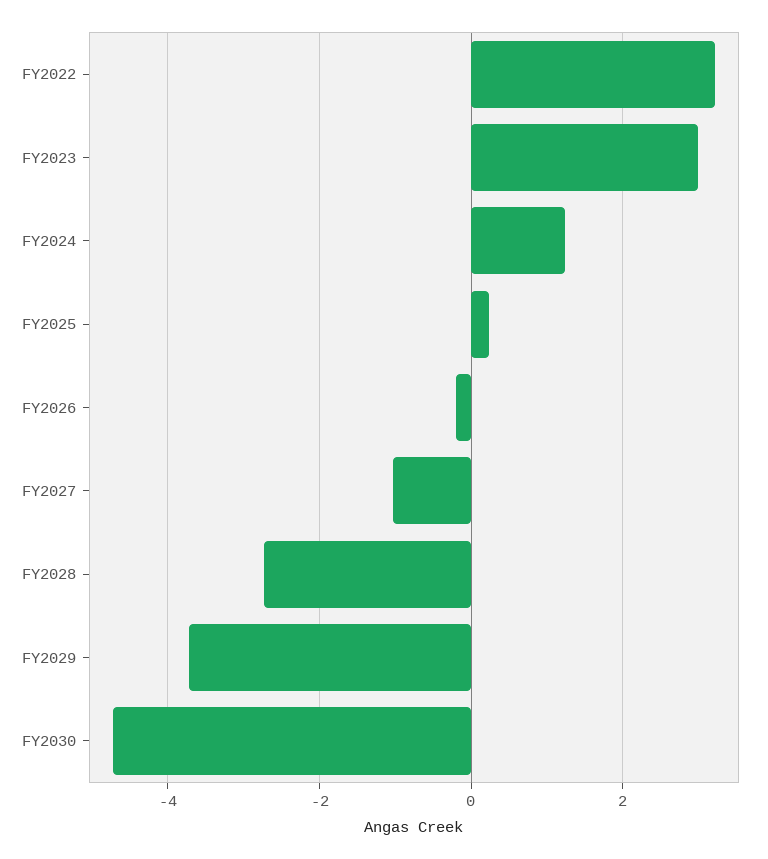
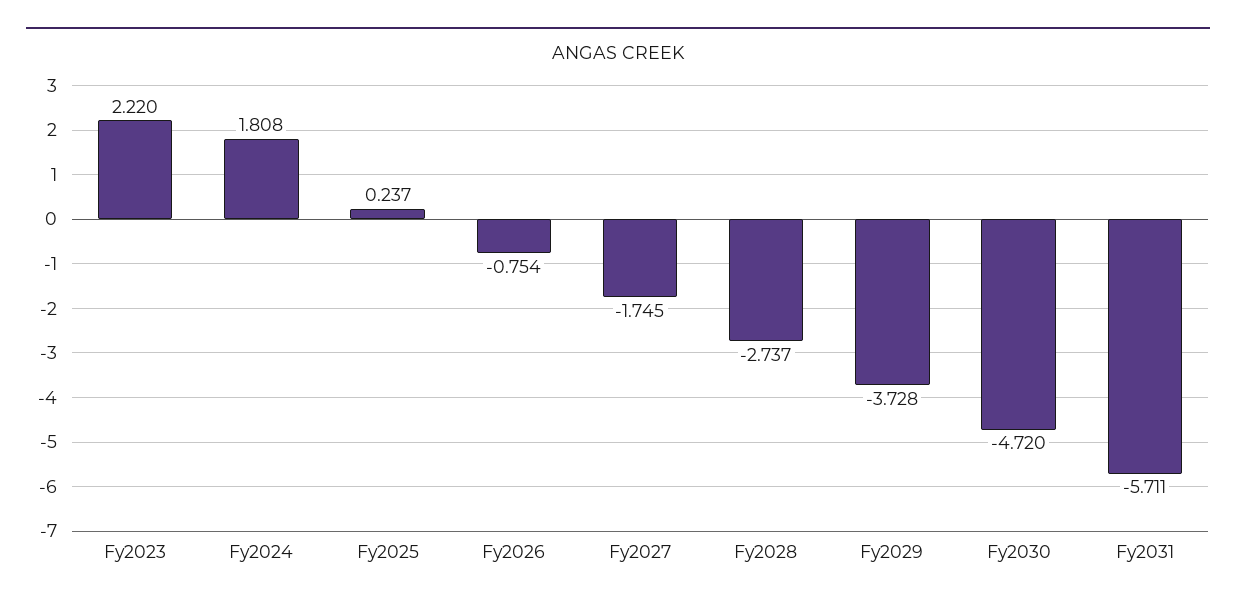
FY2022: 3.2 -> none
FY2023: 3 -> 2.22
FY2024: 1.2 -> 1.808
FY2026: -0.2 -> -0.754
FY2027: -1 -> -1.745
Fy2031: none -> -5.711

